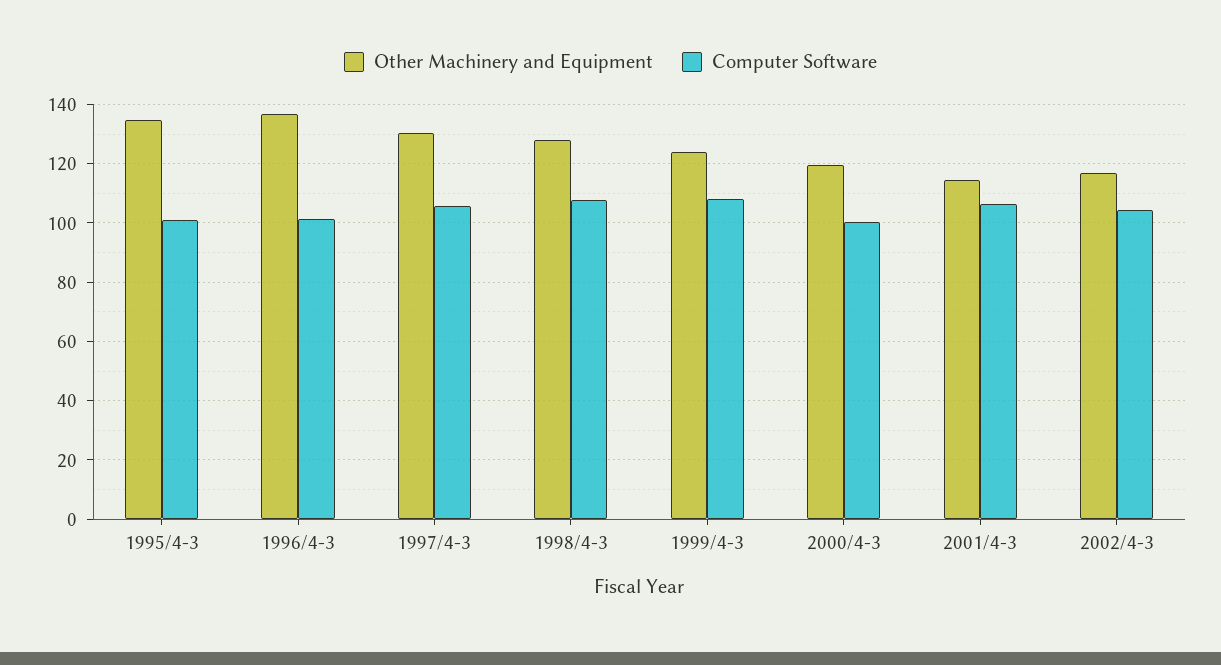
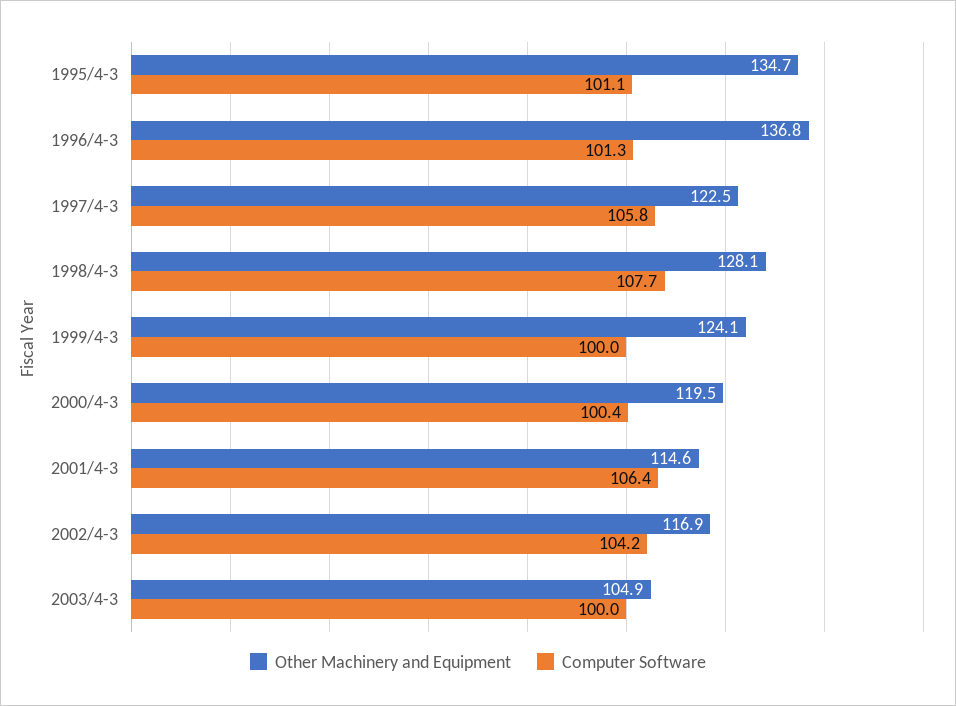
Other Machinery and Equipment, 1997/4-3: 130 -> 122.5
Computer Software, 1999/4-3: 107.5 -> 100
Other Machinery and Equipment, 2003/4-3: none -> 104.9
Computer Software, 2003/4-3: none -> 100

